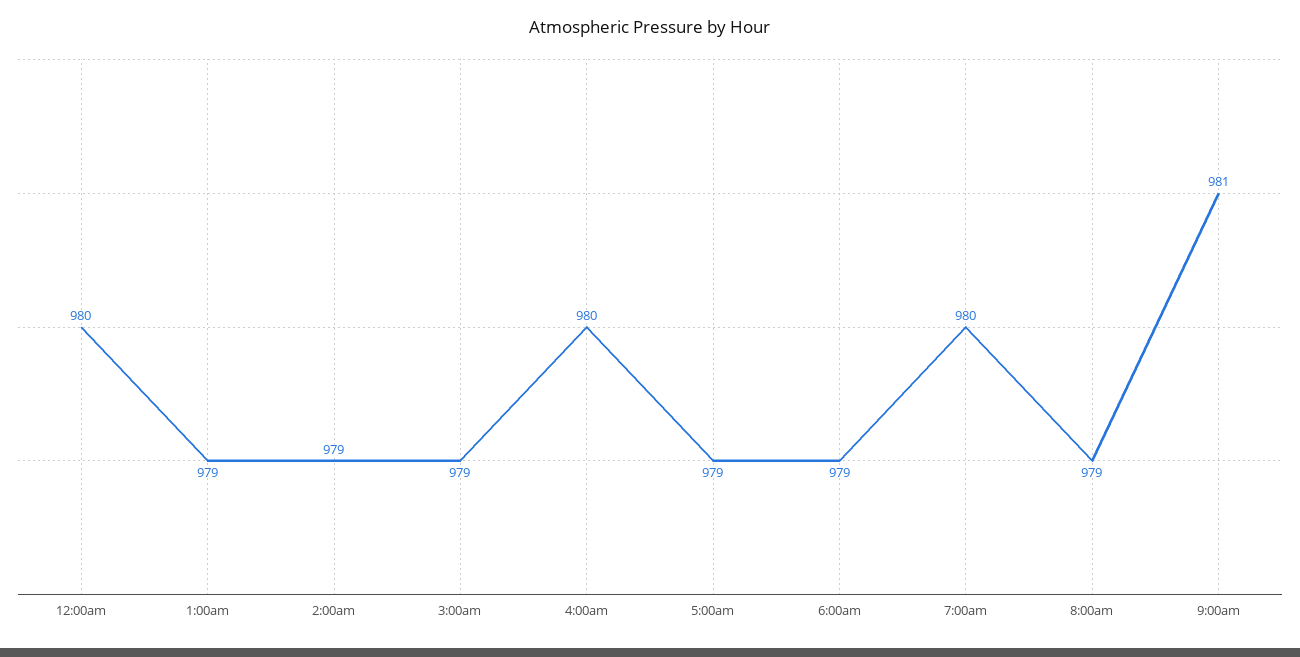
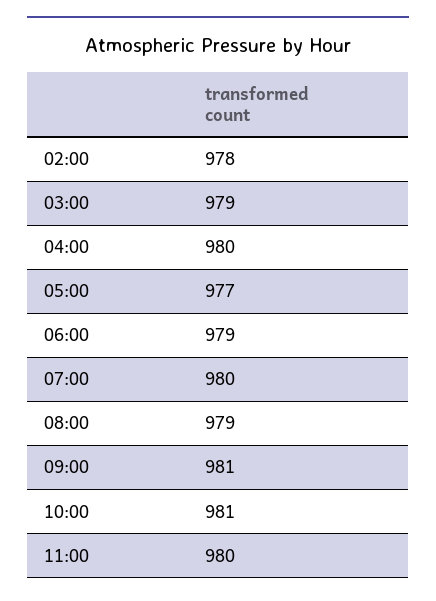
12:00am: 980 -> none
1:00am: 979 -> none
2:00am: 979 -> 978
5:00am: 979 -> 977
10:00: none -> 981
11:00: none -> 980

